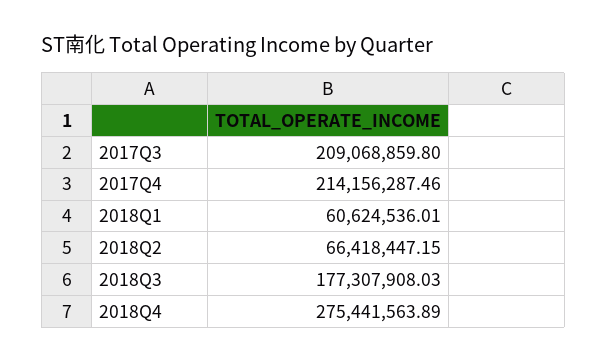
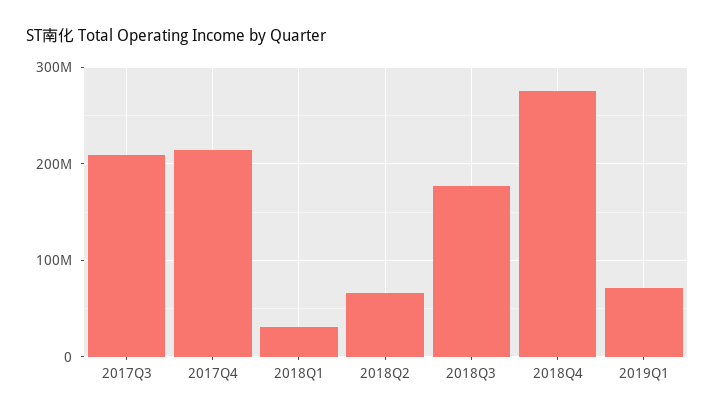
2018Q1: 60624536.01 -> 30000000
2019Q1: none -> 70000000

